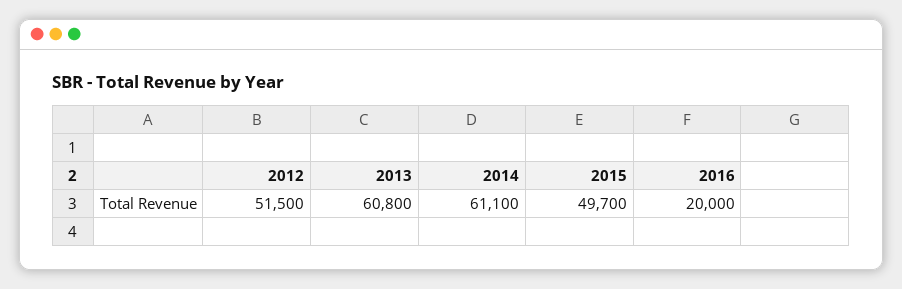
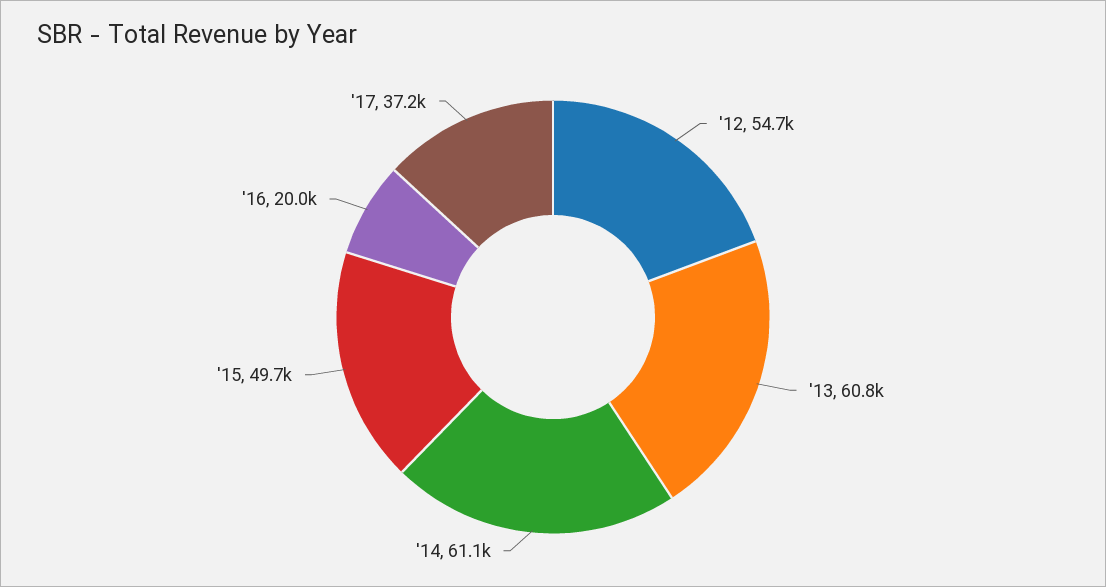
2012: 51500 -> 54700
'17: none -> 37200

